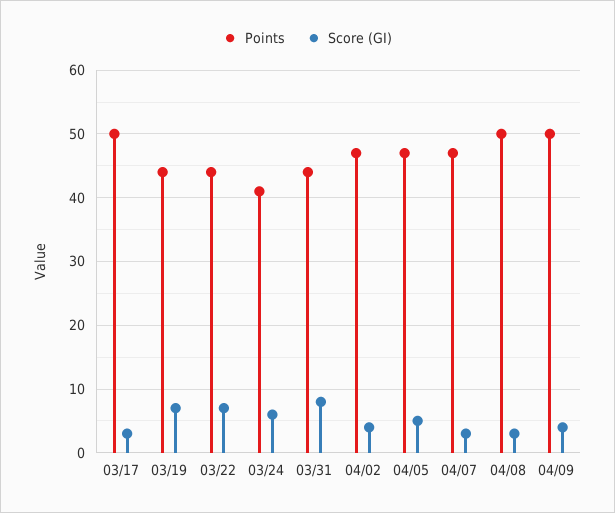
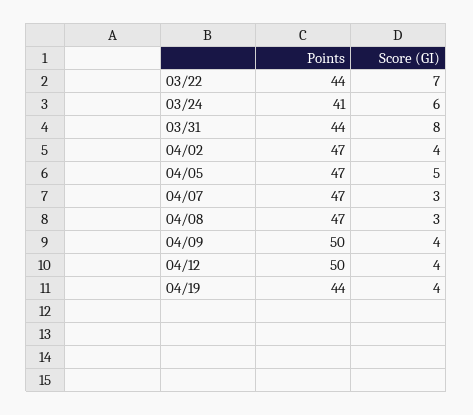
Points, 03/17: 50 -> none
Score (GI), 03/17: 3 -> none
Points, 03/19: 44 -> none
Score (GI), 03/19: 7 -> none
Points, 04/08: 50 -> 47
Points, 04/12: none -> 50
Score (GI), 04/12: none -> 4
Points, 04/19: none -> 44
Score (GI), 04/19: none -> 4

